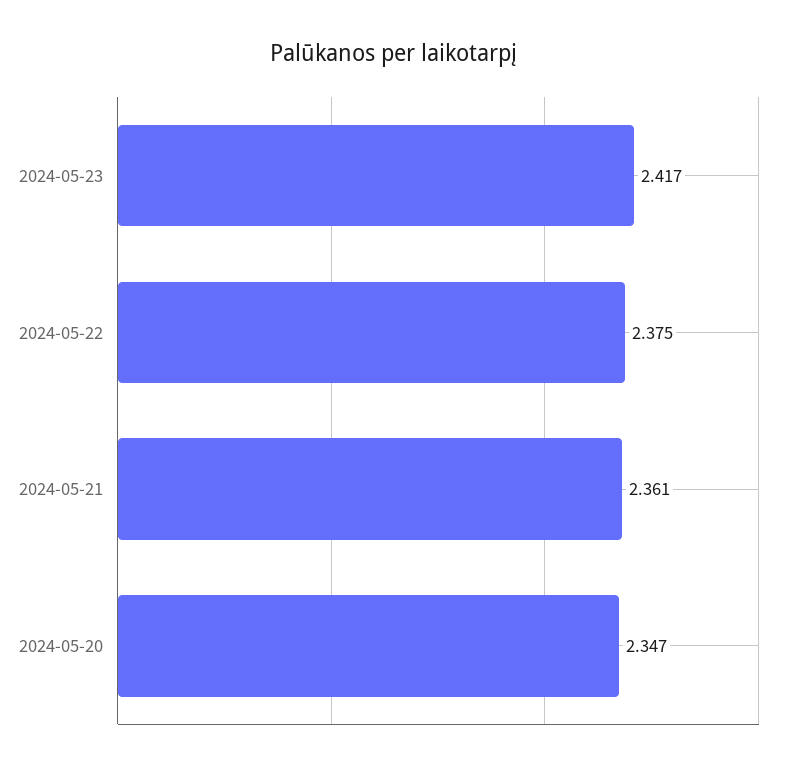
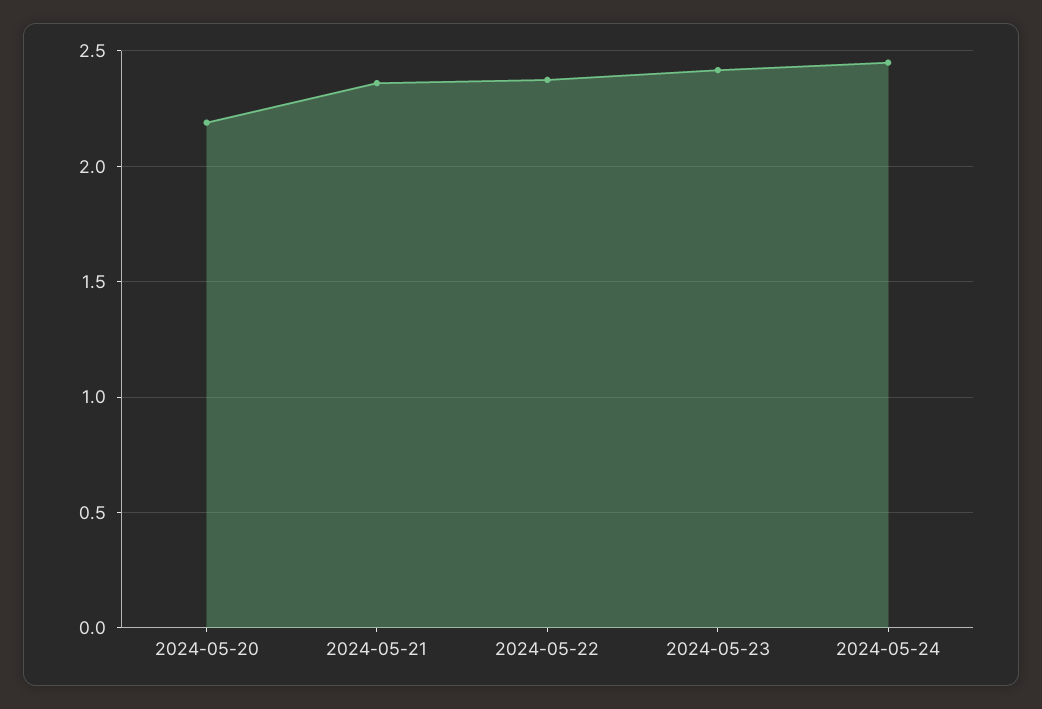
2024-05-20: 2.347 -> 2.2
2024-05-24: none -> 2.45

